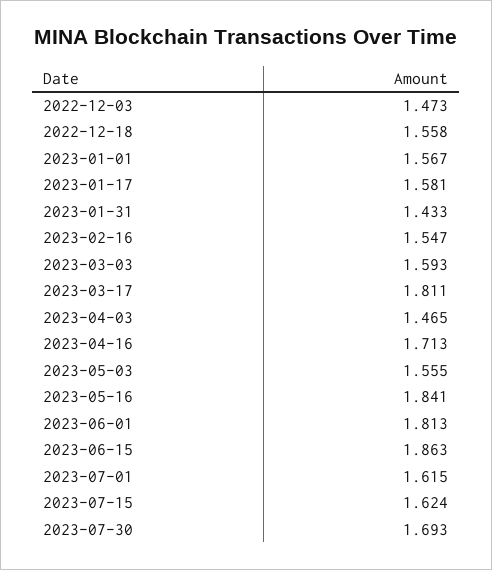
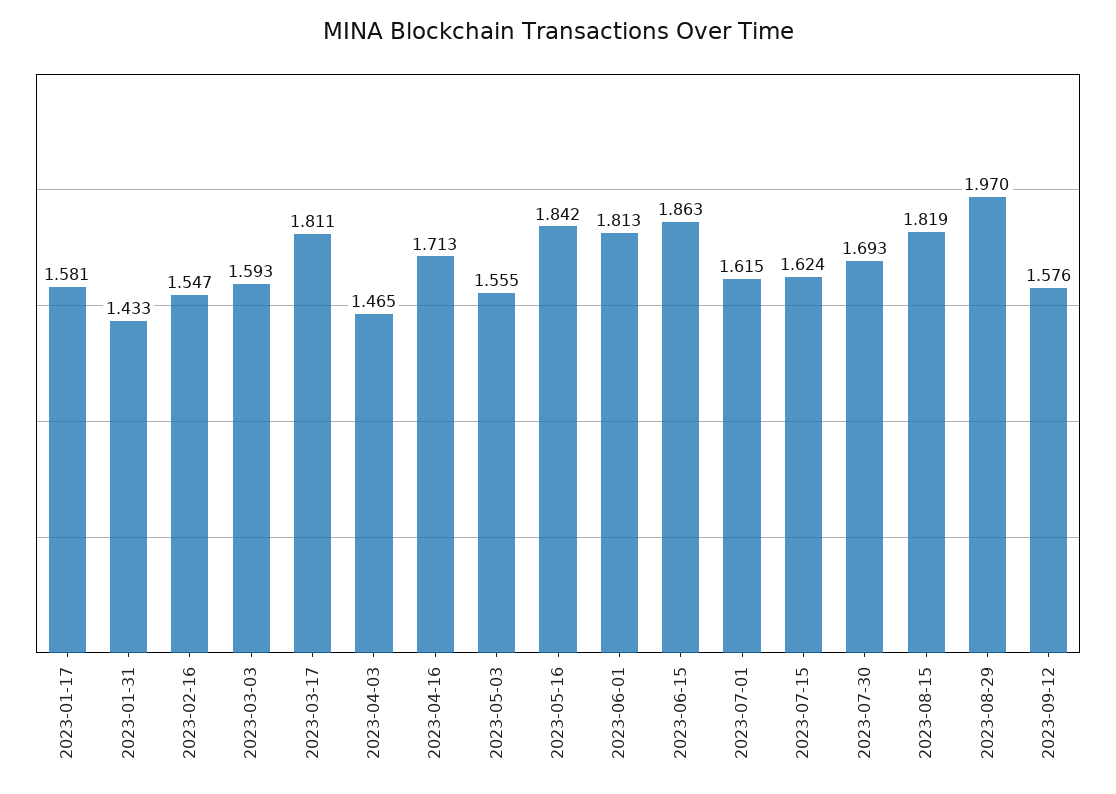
2022-12-03: 1.473 -> none
2022-12-18: 1.558 -> none
2023-01-01: 1.567 -> none
2023-05-16: 1.841 -> 1.842
2023-08-15: none -> 1.819
2023-08-29: none -> 1.97
2023-09-12: none -> 1.576

